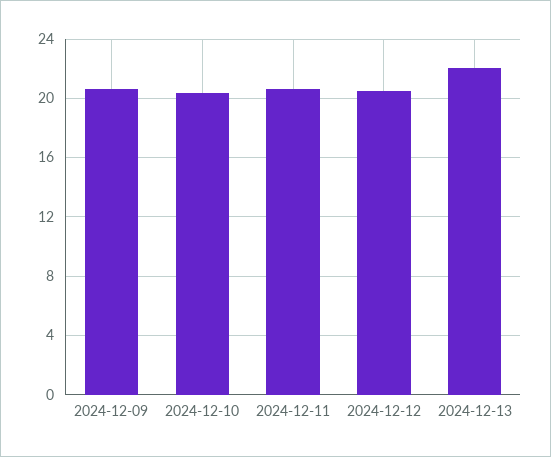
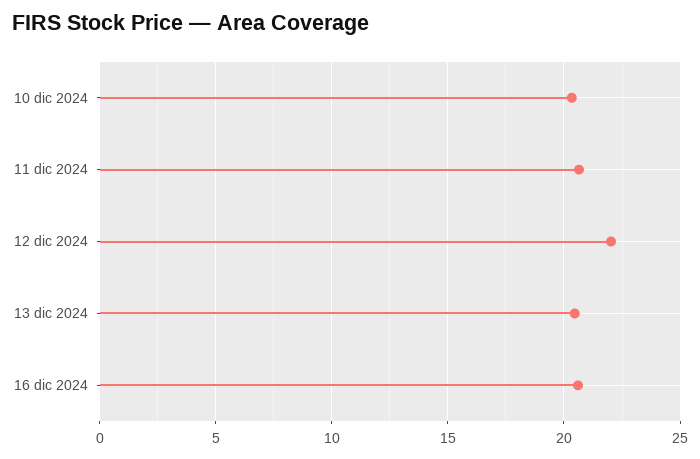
2024-12-09: 20.5 -> none
2024-12-12: 20.5 -> 22
2024-12-13: 22 -> 20.5
16 dic 2024: none -> 20.5

